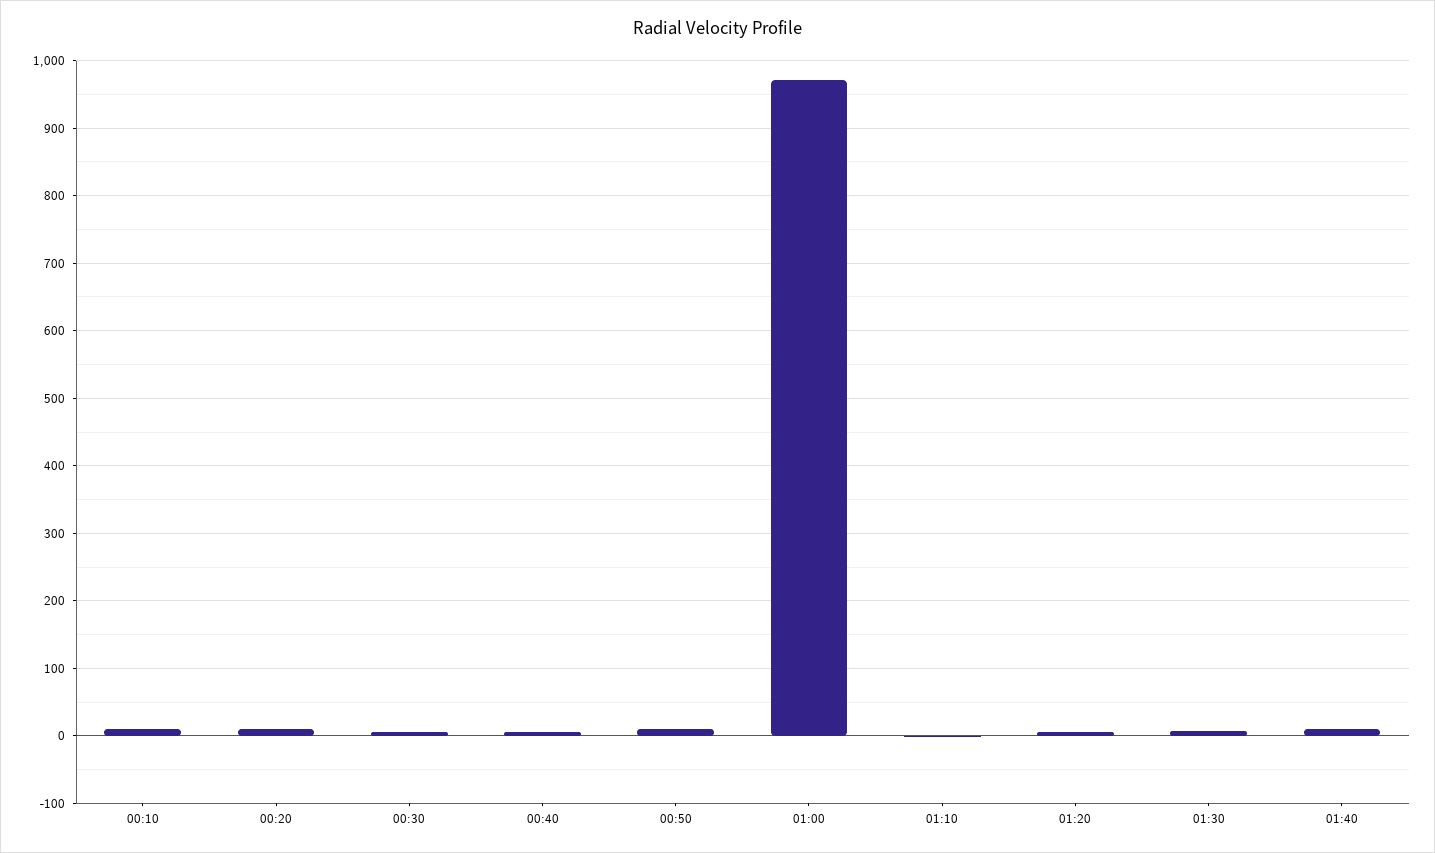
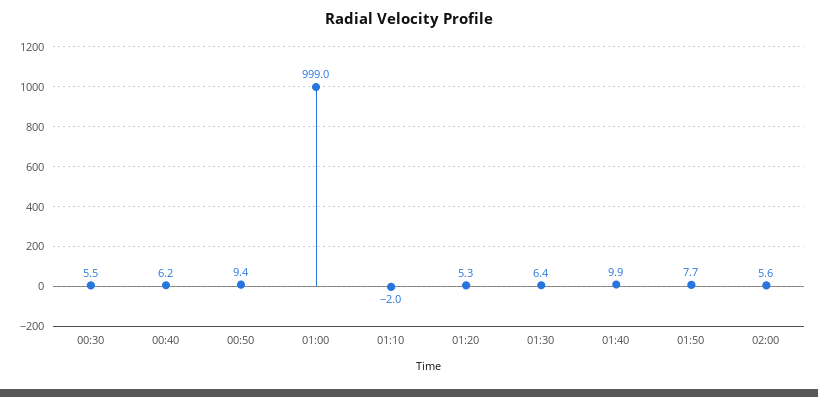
00:10: 10 -> none
00:20: 10 -> none
01:00: 970 -> 999
01:50: none -> 7.7
02:00: none -> 5.6

